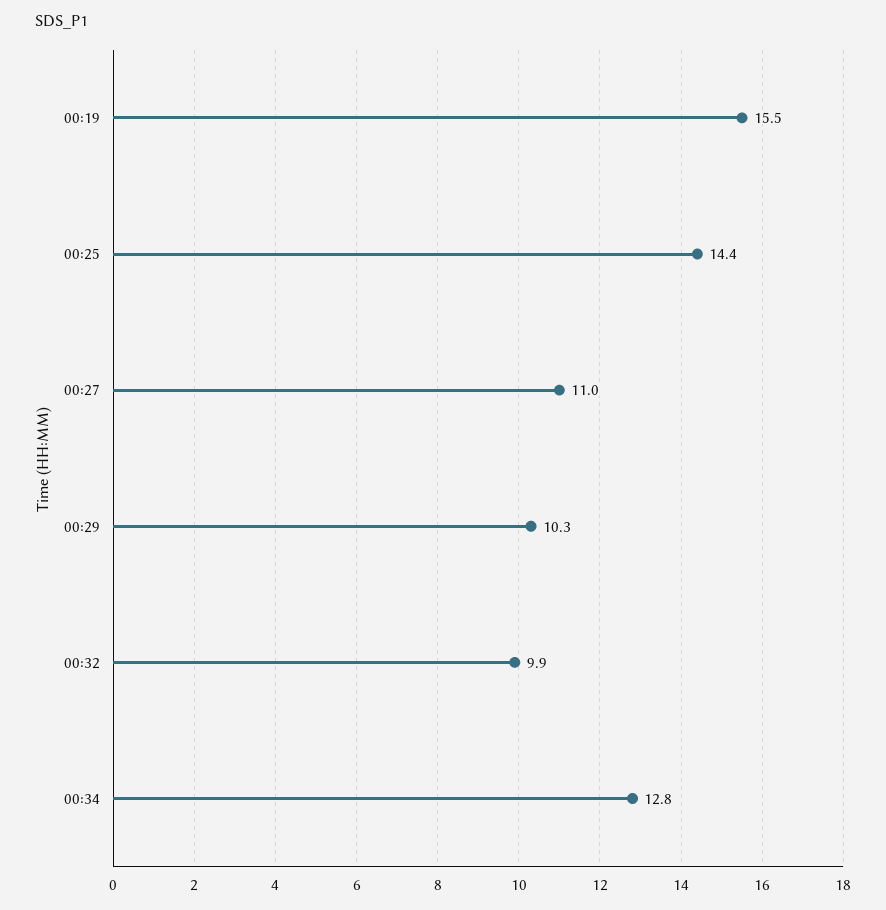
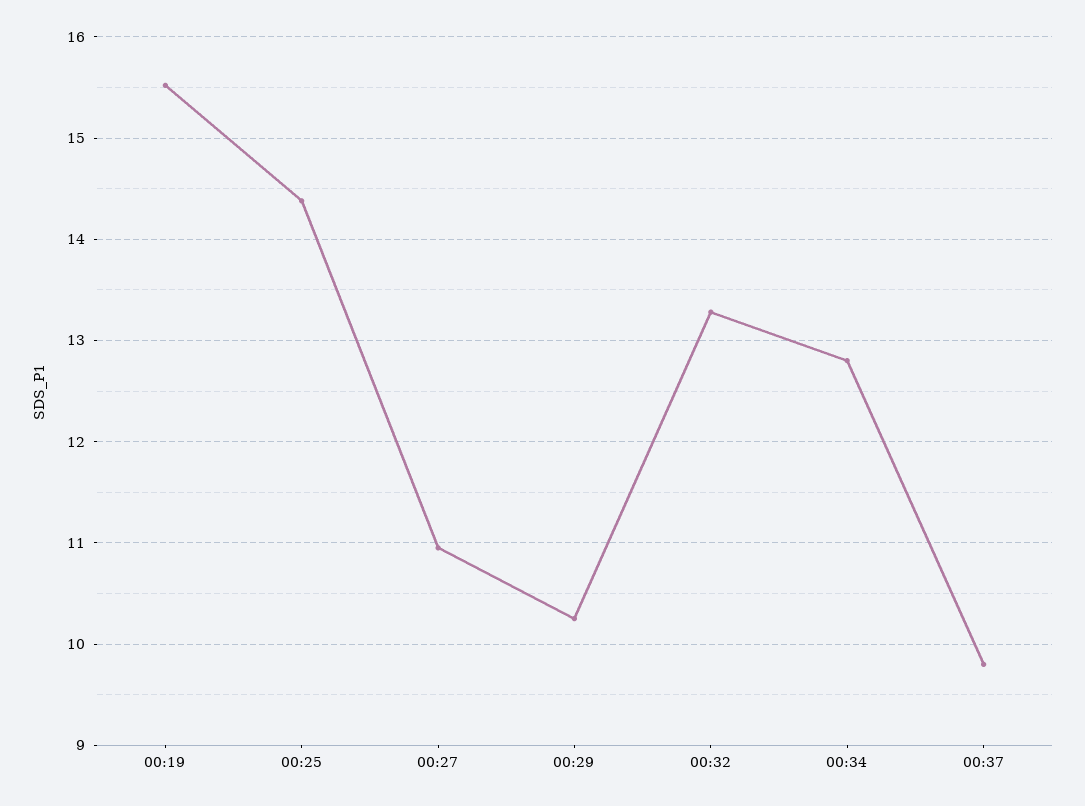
00:32: 9.9 -> 13.3
00:37: none -> 9.8

